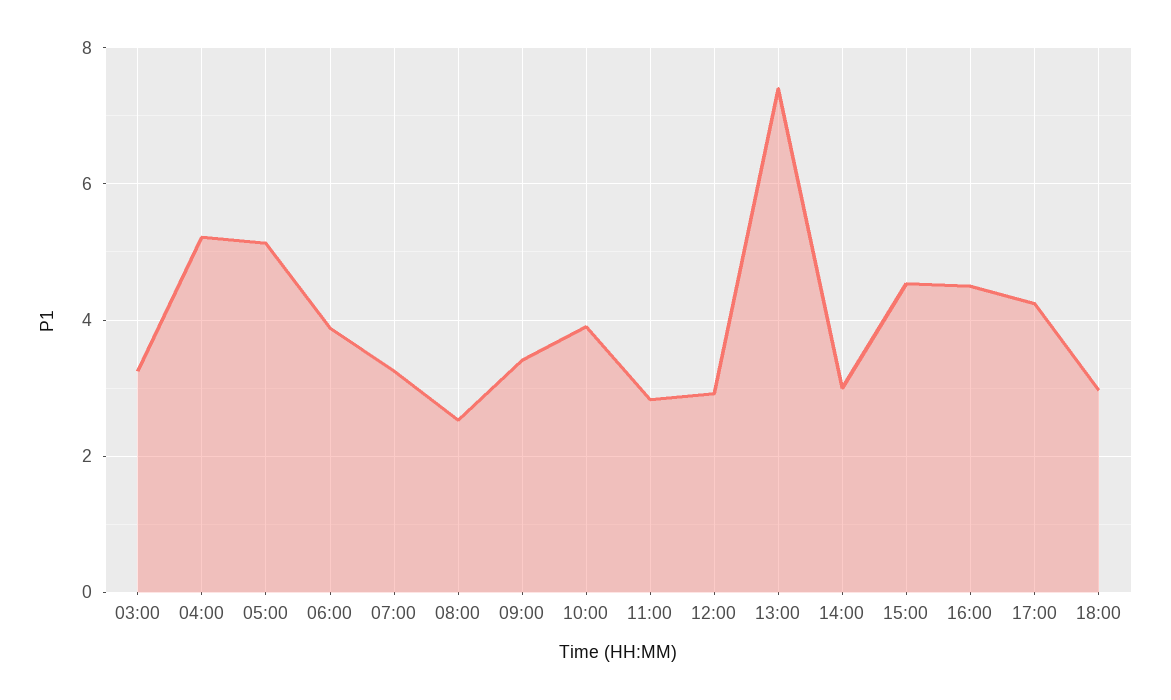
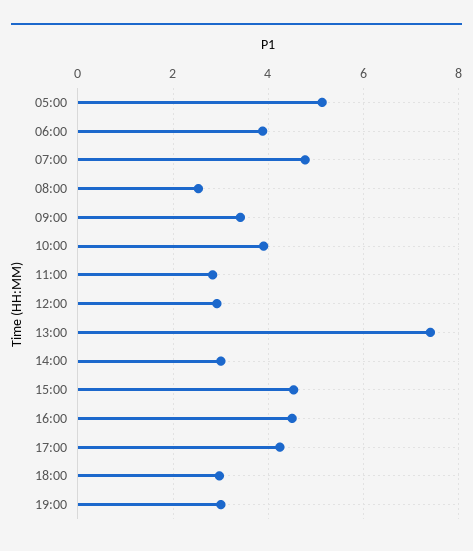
03:00: 3.2 -> none
04:00: 5.2 -> none
07:00: 3.2 -> 4.8
19:00: none -> 3

